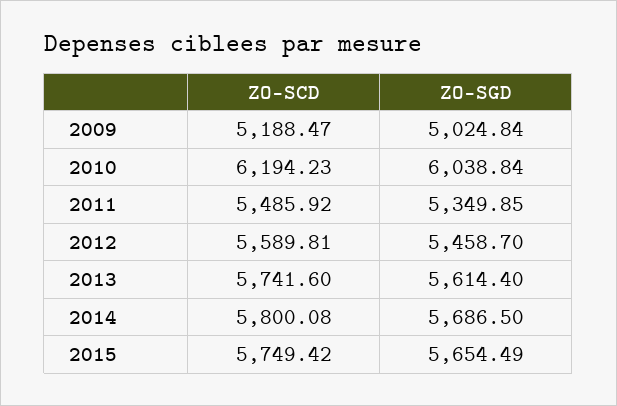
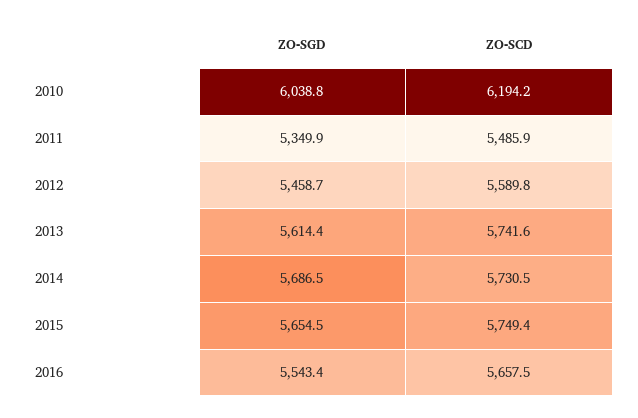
ZO-SCD, 2009: 5188.47 -> none
ZO-SGD, 2009: 5024.84 -> none
ZO-SCD, 2014: 5800.08 -> 5730.5
ZO-SGD, 2016: none -> 5543.4
ZO-SCD, 2016: none -> 5657.5

